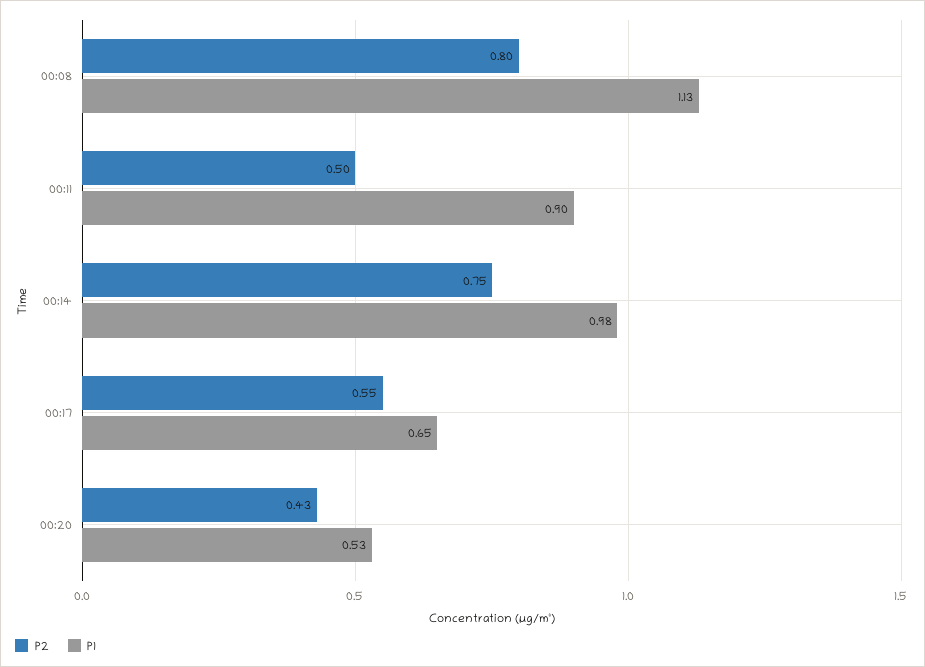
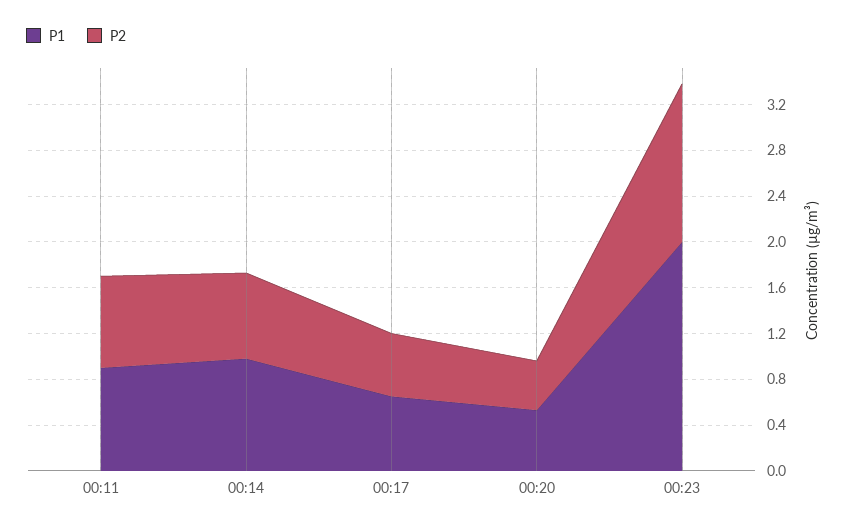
P2, 00:08: 0.8 -> none
P1, 00:08: 1.13 -> none
P2, 00:11: 0.5 -> 0.8
P1, 00:23: none -> 2
P2, 00:23: none -> 1.4

